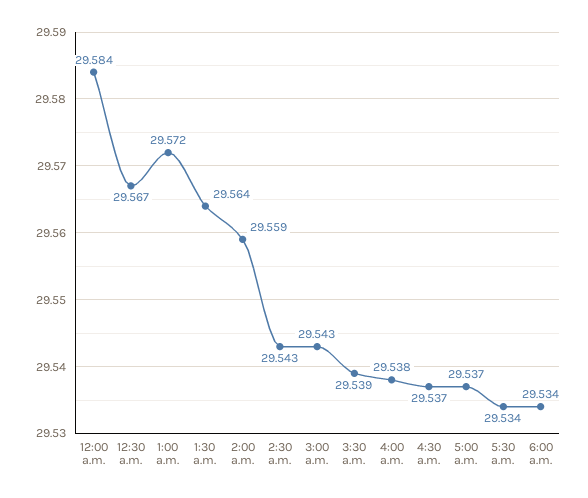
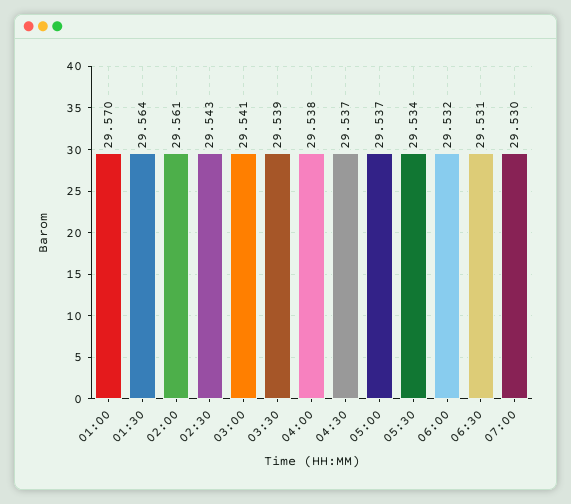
12:00 a.m.: 29.584 -> none
12:30 a.m.: 29.567 -> none
1:00 a.m.: 29.572 -> 29.57
2:00 a.m.: 29.559 -> 29.561
3:00 a.m.: 29.543 -> 29.541
6:00 a.m.: 29.534 -> 29.532
06:30: none -> 29.531
07:00: none -> 29.53

